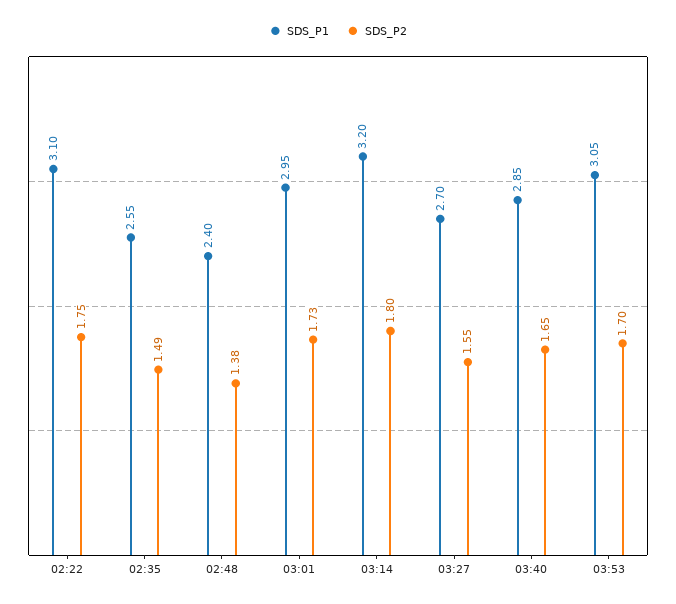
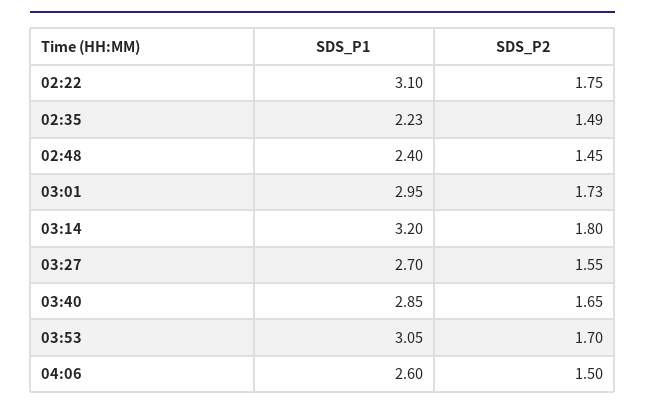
SDS_P1, 02:35: 2.55 -> 2.23
SDS_P2, 02:48: 1.38 -> 1.45
SDS_P1, 04:06: none -> 2.6
SDS_P2, 04:06: none -> 1.5

